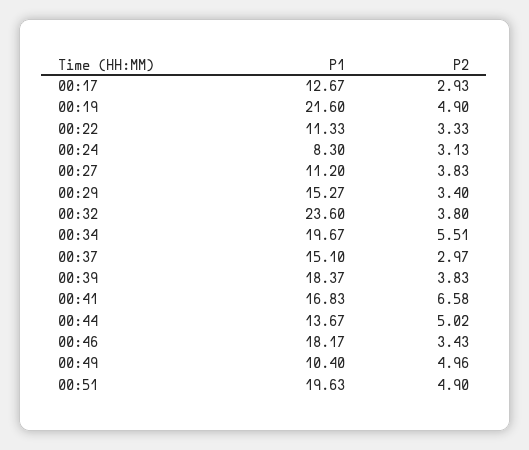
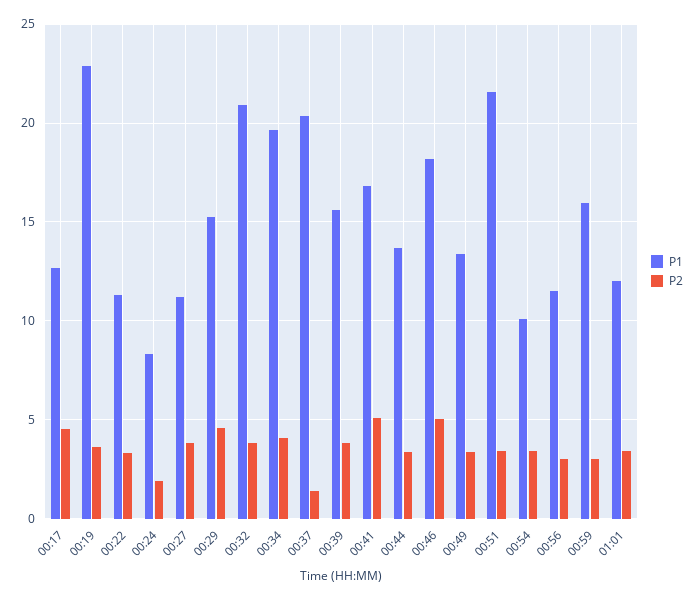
P2, 00:17: 2.93 -> 4.5
P1, 00:19: 21.6 -> 23
P2, 00:19: 4.9 -> 3.5
P2, 00:24: 3.13 -> 2
P2, 00:29: 3.4 -> 4.5
P1, 00:32: 23.6 -> 21
P2, 00:34: 5.51 -> 4
P1, 00:37: 15.1 -> 20.5
P2, 00:37: 2.97 -> 1.5
P1, 00:39: 18.37 -> 15.5
P2, 00:41: 6.58 -> 5
P2, 00:44: 5.02 -> 3.5
P2, 00:46: 3.43 -> 5
P1, 00:49: 10.4 -> 13.5
P2, 00:49: 4.96 -> 3.5
P1, 00:51: 19.63 -> 21.5
P2, 00:51: 4.9 -> 3.5
P1, 00:54: none -> 10
P2, 00:54: none -> 3.5
P1, 00:56: none -> 11.5
P2, 00:56: none -> 3
P1, 00:59: none -> 16
P2, 00:59: none -> 3
P1, 01:01: none -> 12
P2, 01:01: none -> 3.5

